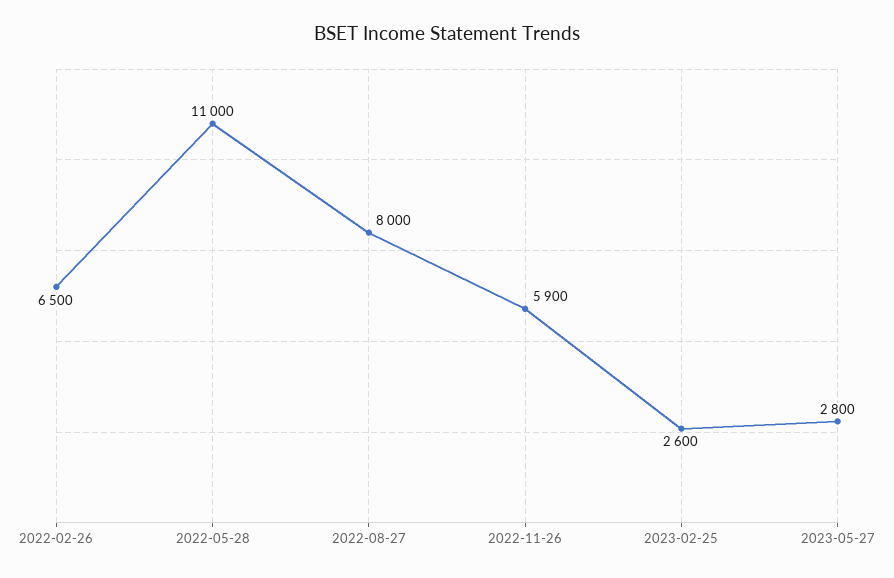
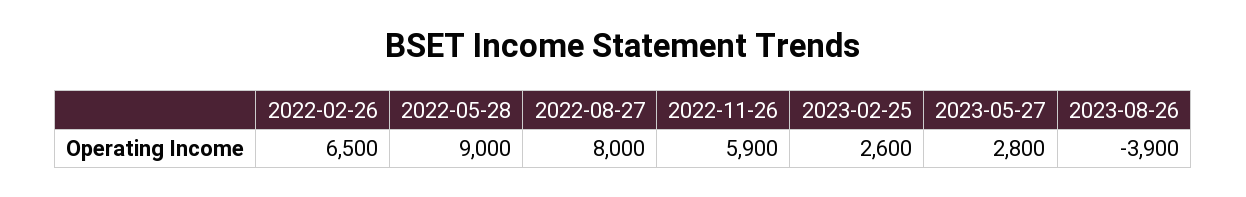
2022-05-28: 11000 -> 9000
2023-08-26: none -> -3900

